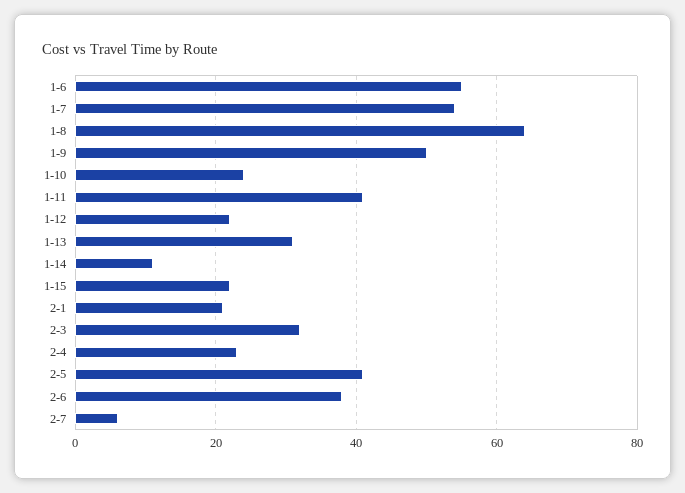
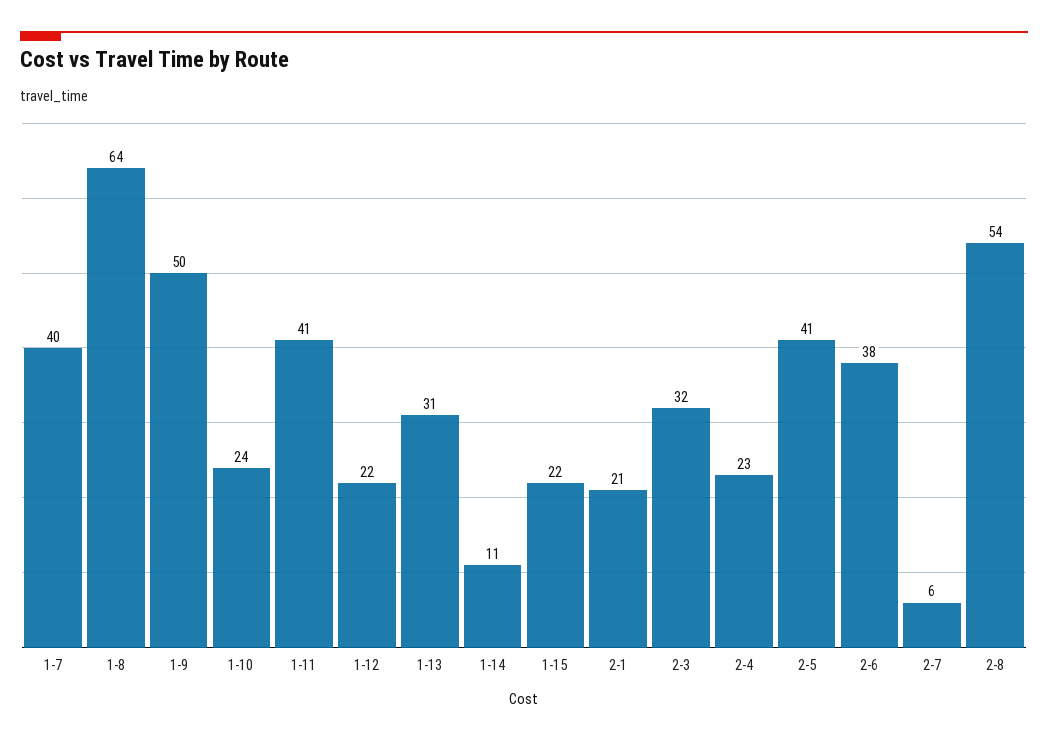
1-6: 55 -> none
1-7: 55 -> 40
2-8: none -> 54

